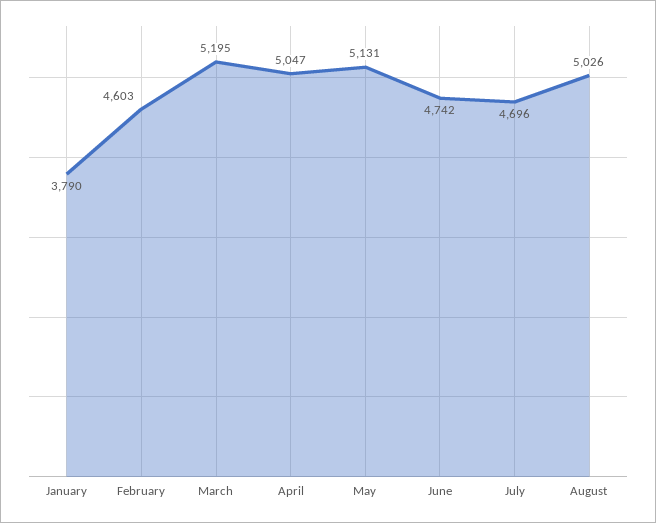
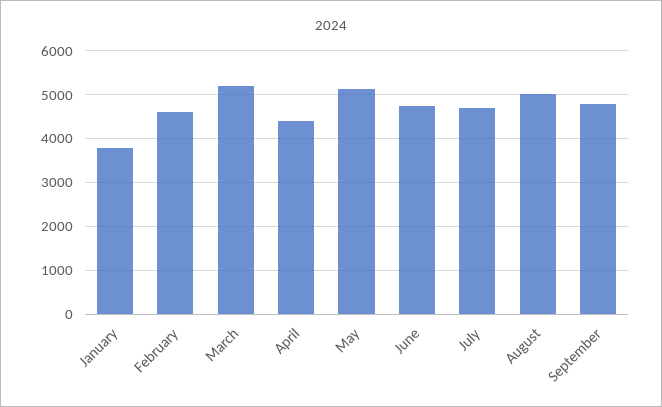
April: 5047 -> 4400
September: none -> 4800

